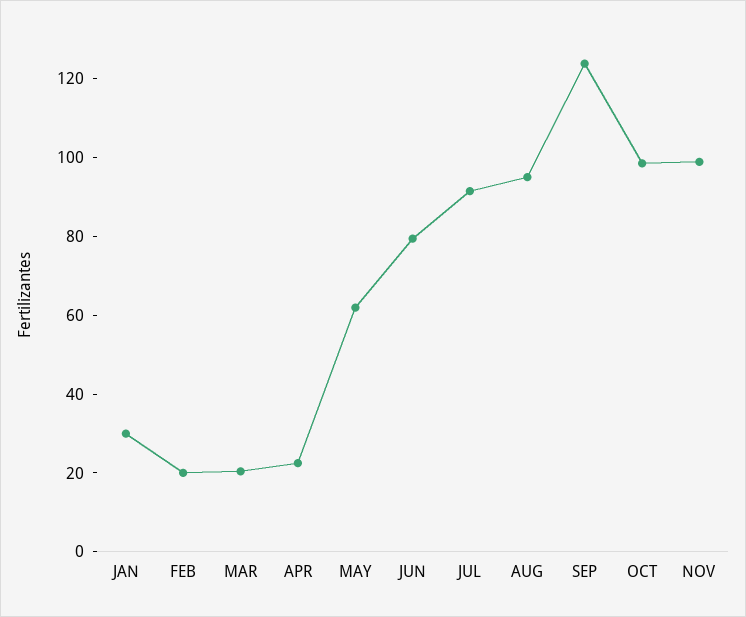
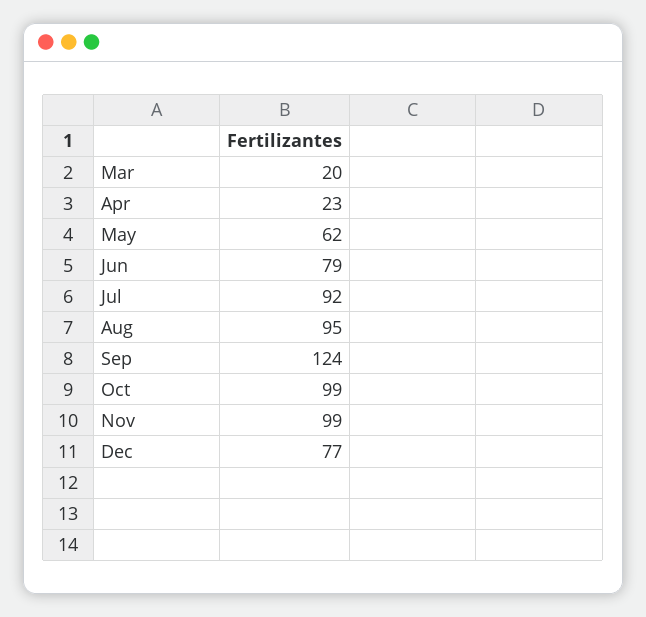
JAN: 30 -> none
FEB: 20 -> none
Dec: none -> 77

